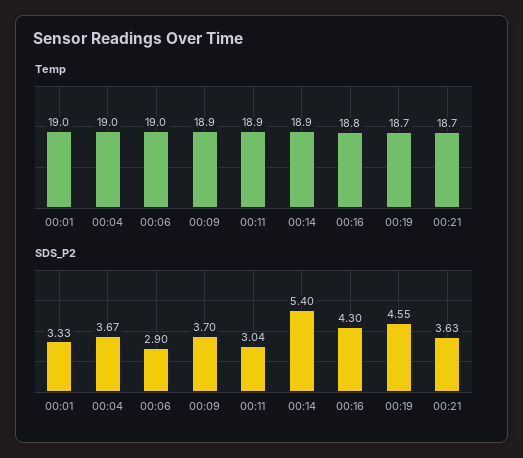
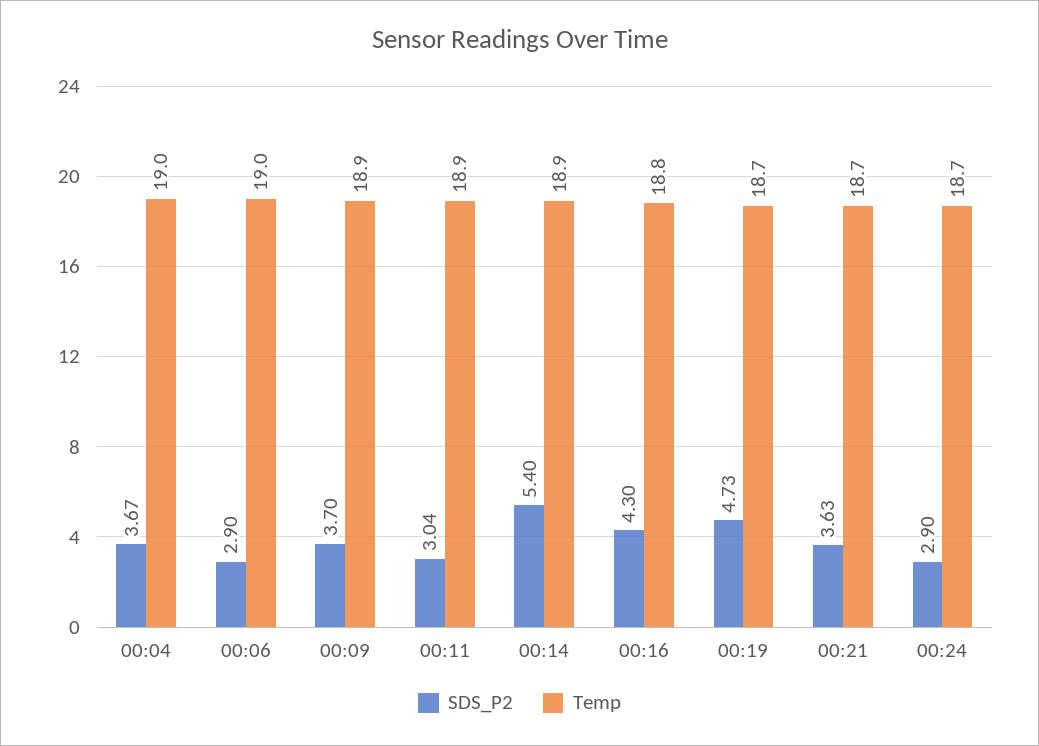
Temp, 00:01: 19 -> none
SDS_P2, 00:01: 3.33 -> none
SDS_P2, 00:19: 4.55 -> 4.73
SDS_P2, 00:24: none -> 2.9
Temp, 00:24: none -> 18.7

